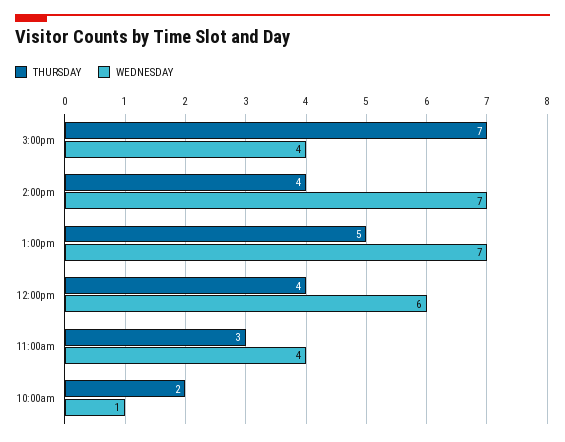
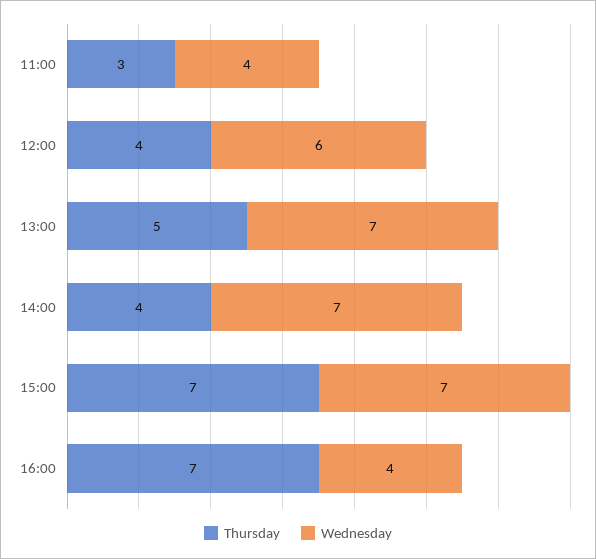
WEDNESDAY, 3:00pm: 4 -> 7
THURSDAY, 10:00am: 2 -> none
WEDNESDAY, 10:00am: 1 -> none
THURSDAY, 16:00: none -> 7
WEDNESDAY, 16:00: none -> 4

